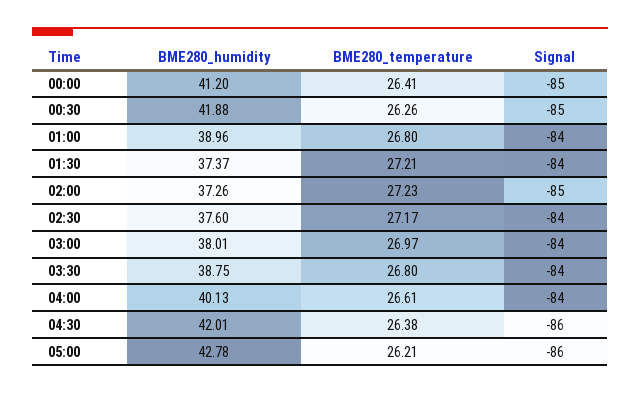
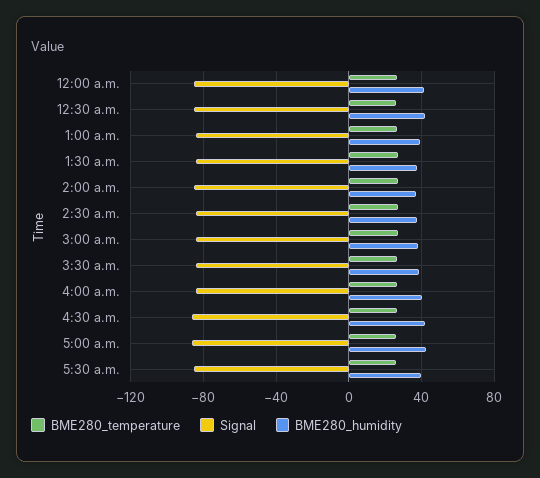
BME280_temperature, 5:30 a.m.: none -> 25
Signal, 5:30 a.m.: none -> -85
BME280_humidity, 5:30 a.m.: none -> 40

